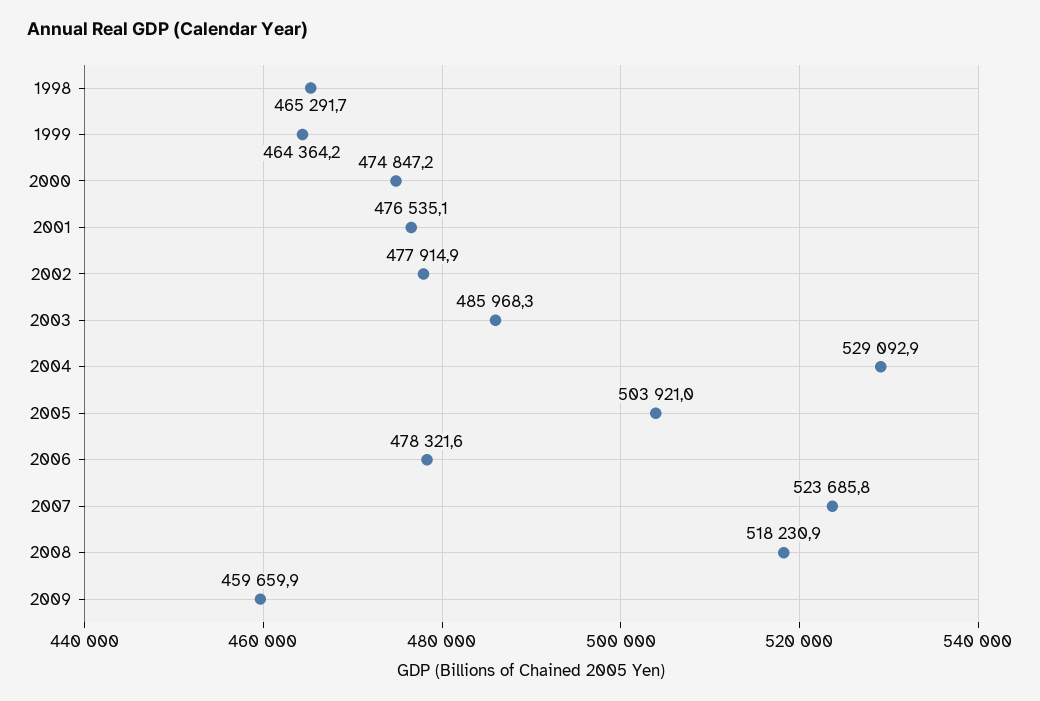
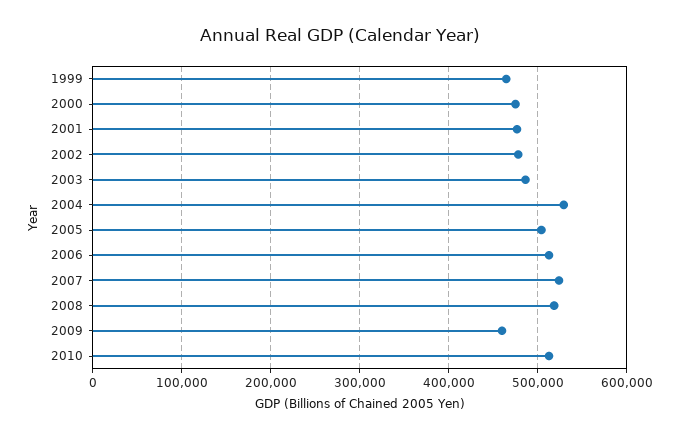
1998: 465291.7 -> none
2006: 478321.6 -> 510000
2010: none -> 510000

